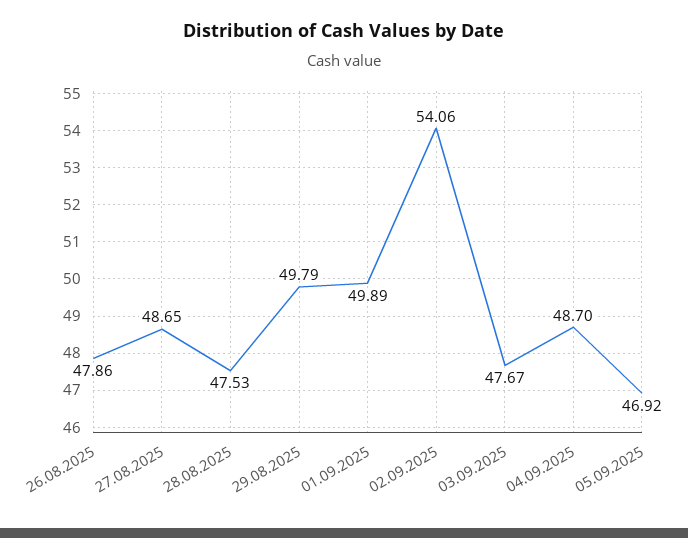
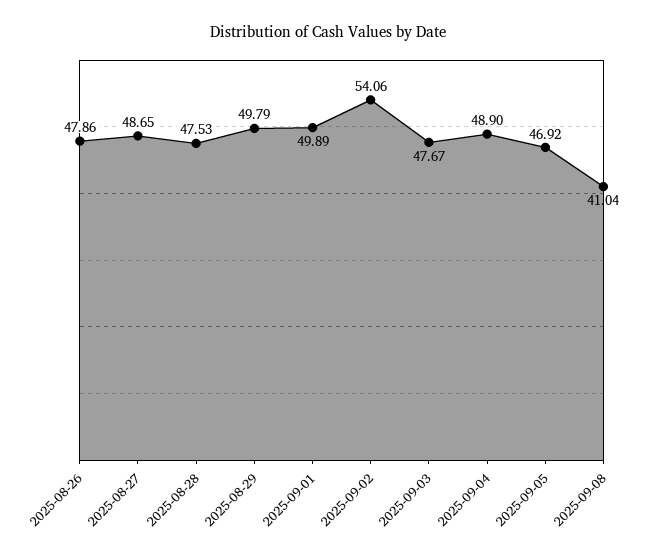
04.09.2025: 48.7 -> 48.9
2025-09-08: none -> 41.04

